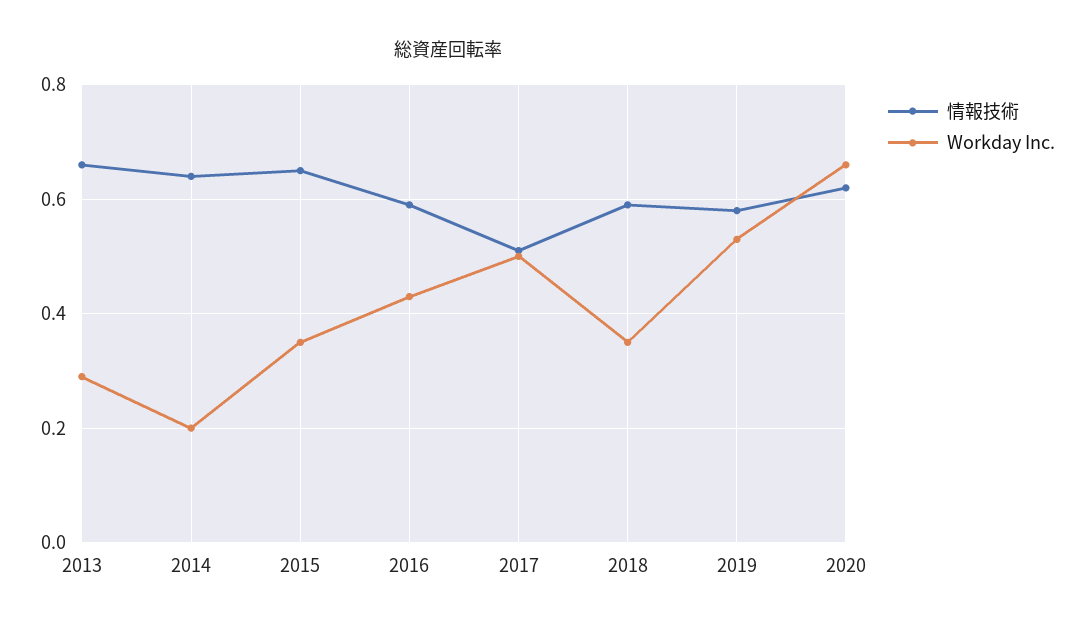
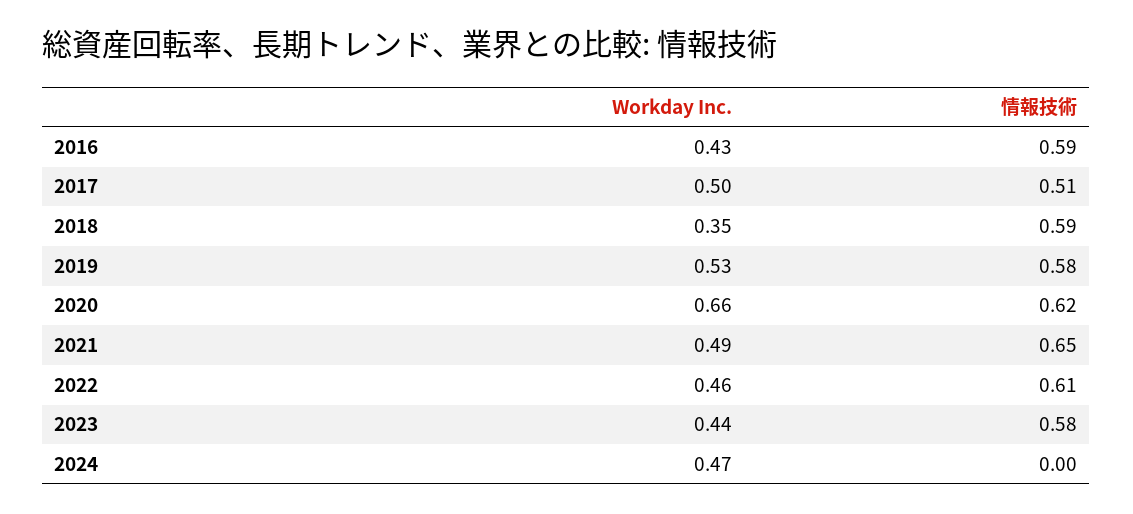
情報技術, 2013: 0.65 -> none
Workday Inc., 2013: 0.3 -> none
情報技術, 2014: 0.65 -> none
Workday Inc., 2014: 0.2 -> none
情報技術, 2015: 0.65 -> none
Workday Inc., 2015: 0.35 -> none
Workday Inc., 2021: none -> 0.49
情報技術, 2021: none -> 0.65
Workday Inc., 2022: none -> 0.46
情報技術, 2022: none -> 0.61
Workday Inc., 2023: none -> 0.44
情報技術, 2023: none -> 0.58
Workday Inc., 2024: none -> 0.47
情報技術, 2024: none -> 0

